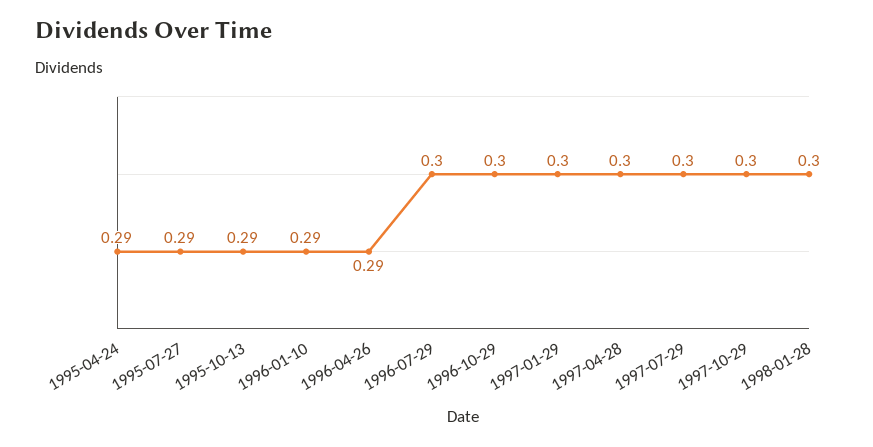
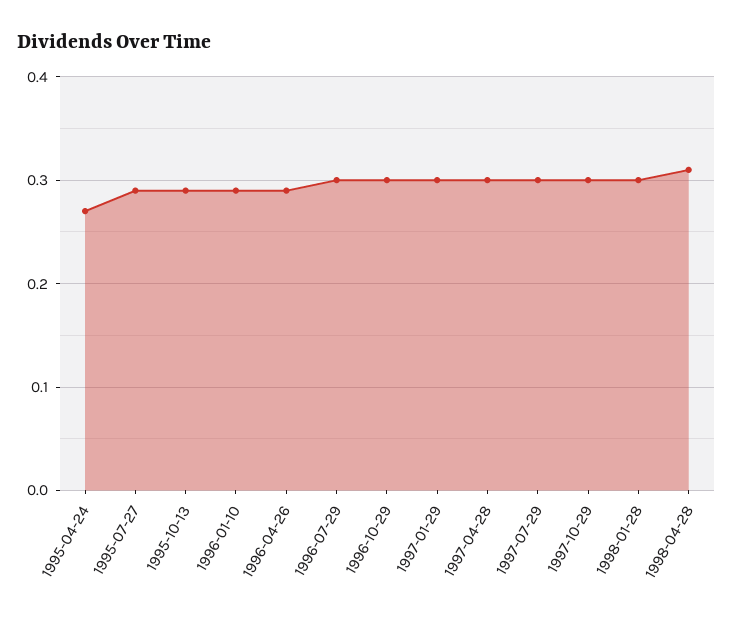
1995-04-24: 0.29 -> 0.27
1998-04-28: none -> 0.31

